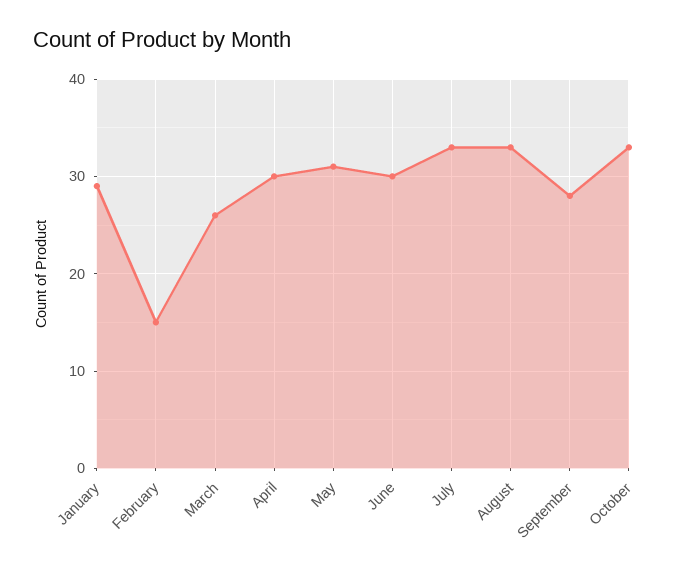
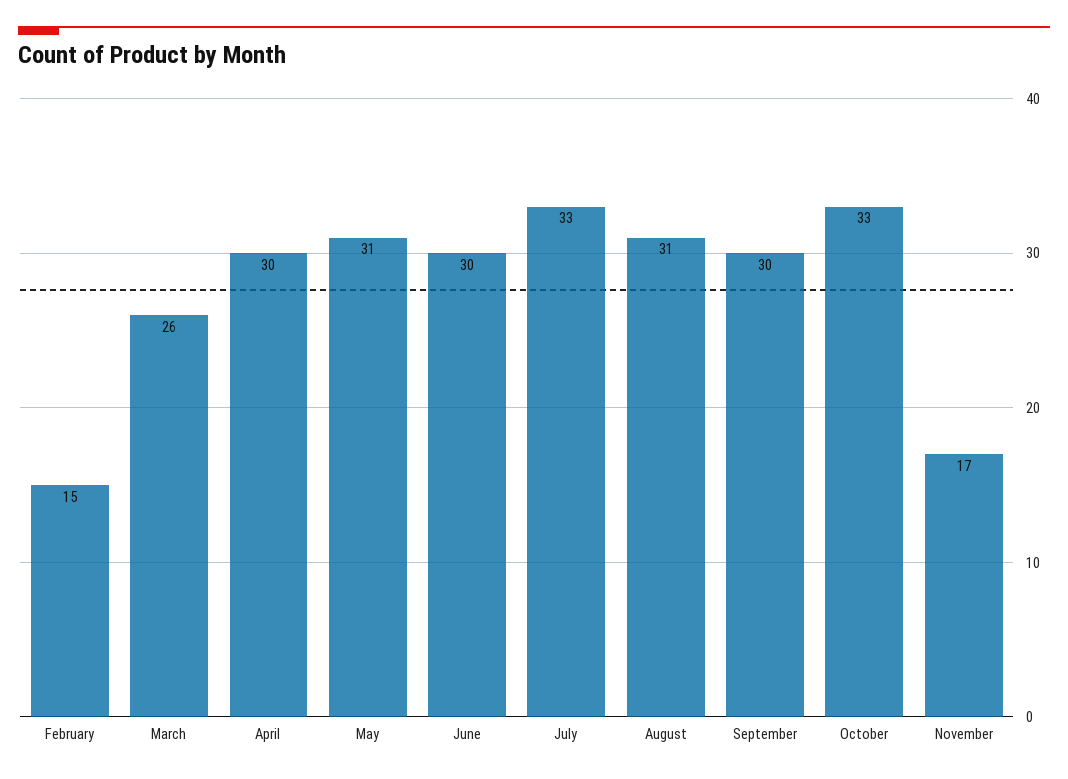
January: 29 -> none
August: 33 -> 31
September: 28 -> 30
November: none -> 17

